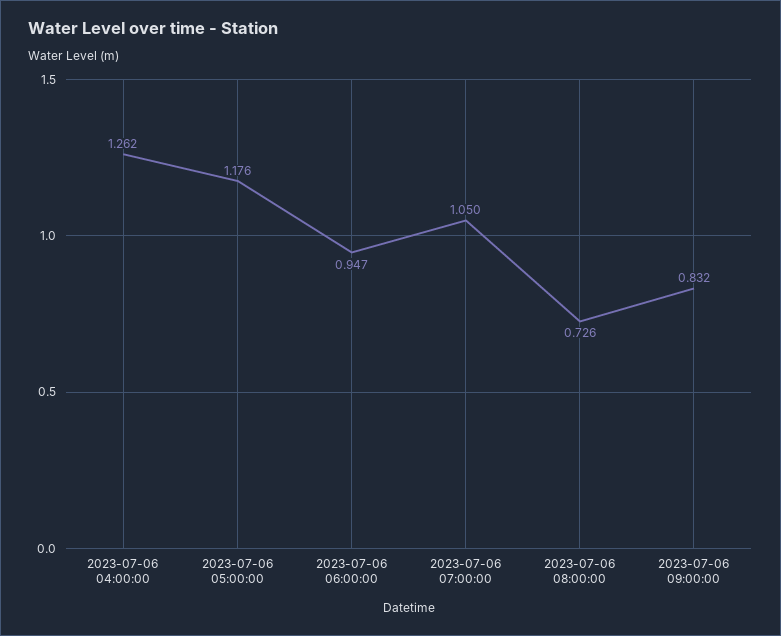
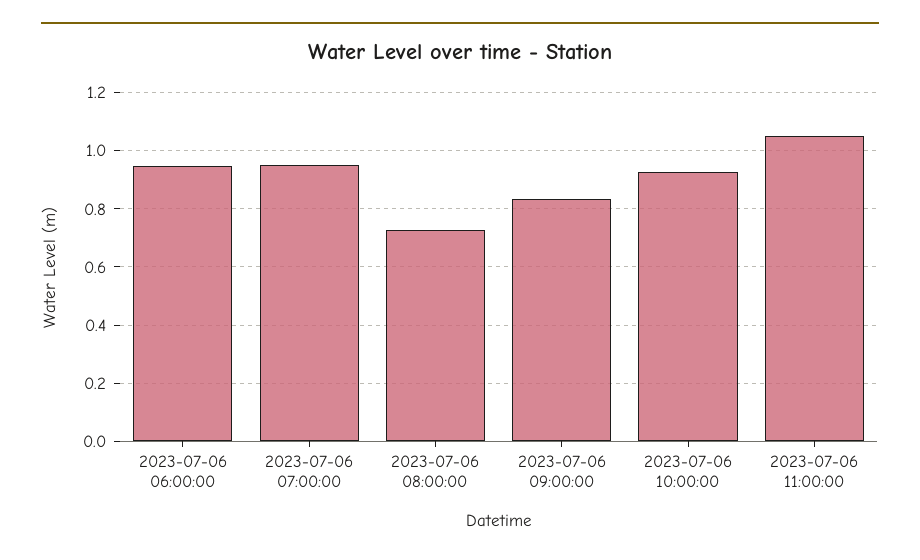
2023-07-06 04:00:00: 1.262 -> none
2023-07-06 05:00:00: 1.176 -> none
2023-07-06 07:00:00: 1.05 -> 0.95
2023-07-06 10:00:00: none -> 0.925
2023-07-06 11:00:00: none -> 1.05

